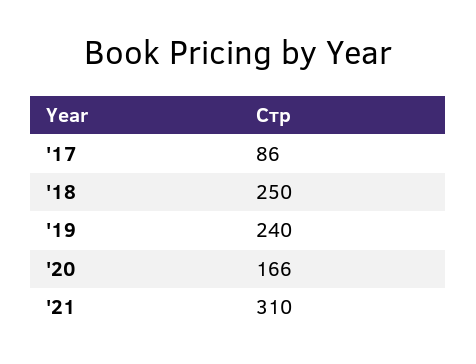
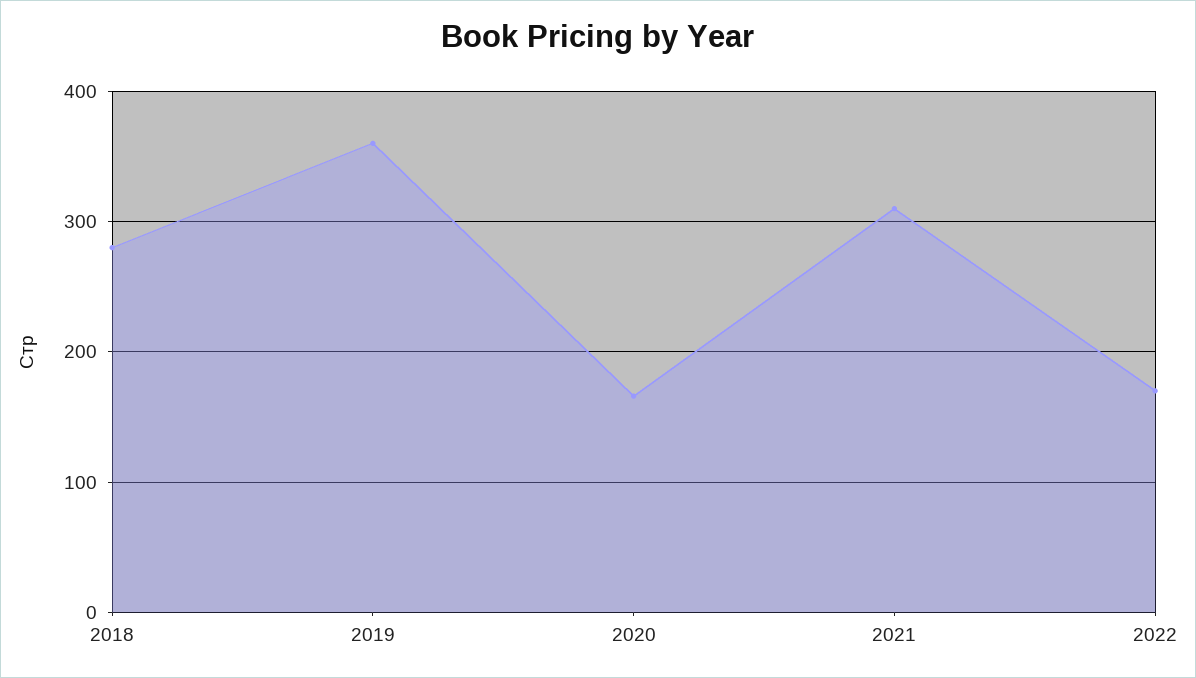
'17: 86 -> none
'18: 250 -> 280
'19: 240 -> 360
2022: none -> 170

